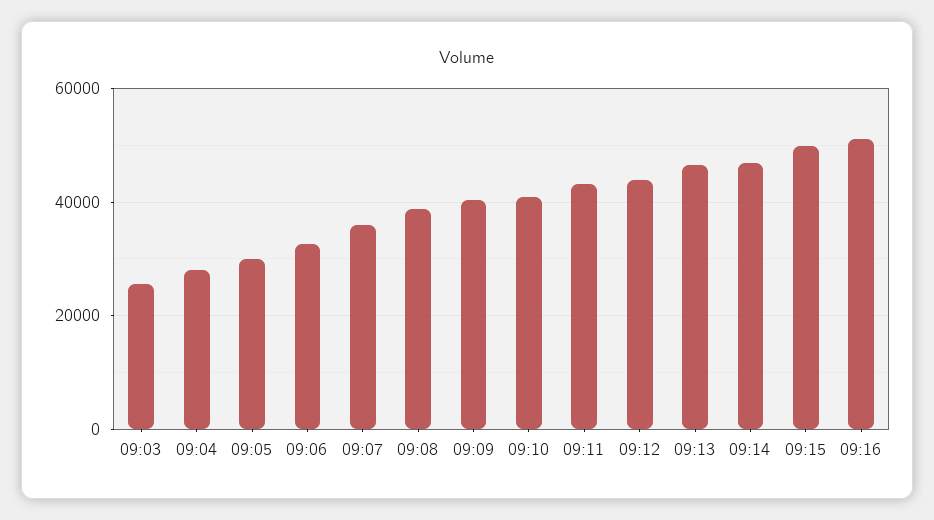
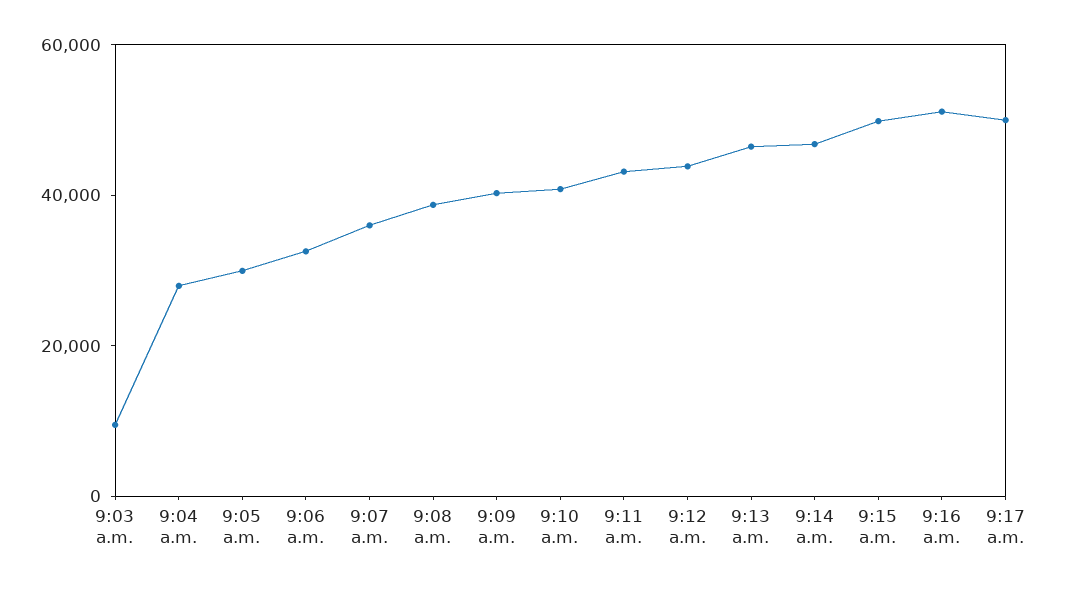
09:03: 26000 -> 10000
9:17 a.m.: none -> 50000

